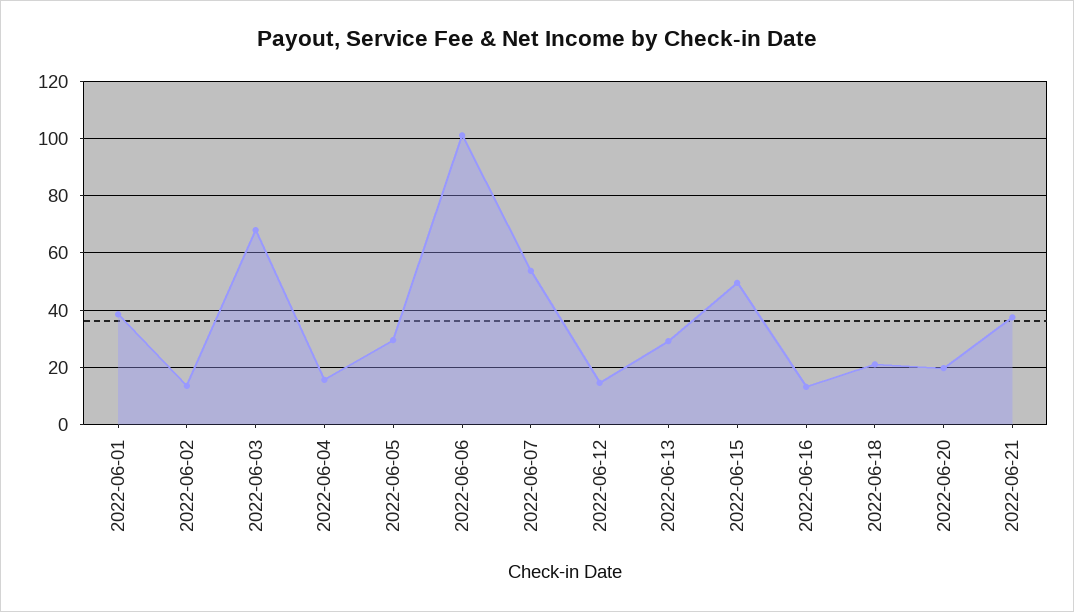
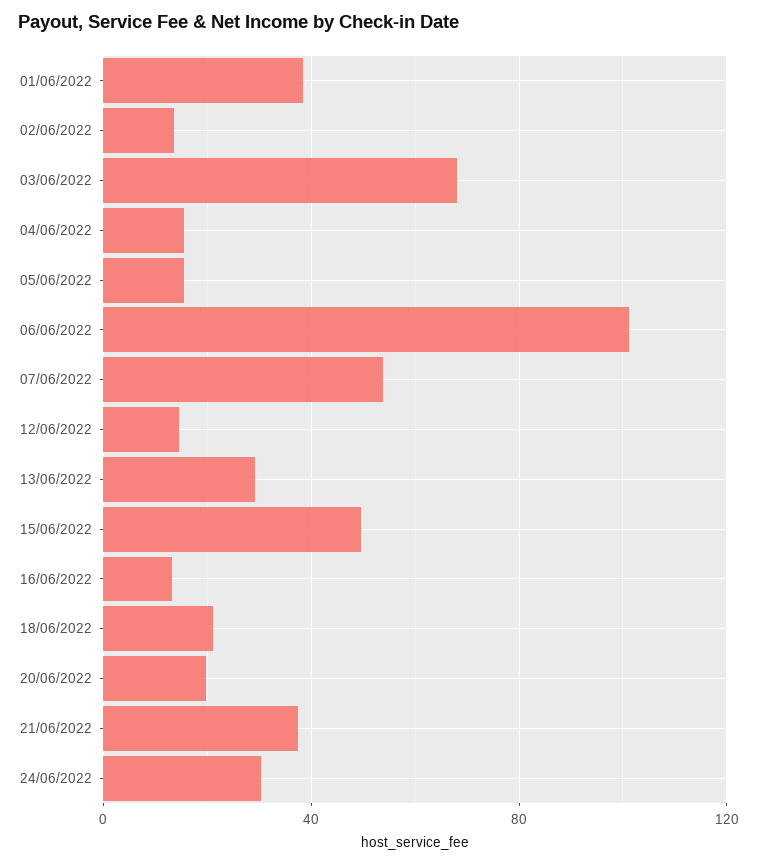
2022-06-05: 30 -> 15
24/06/2022: none -> 30

